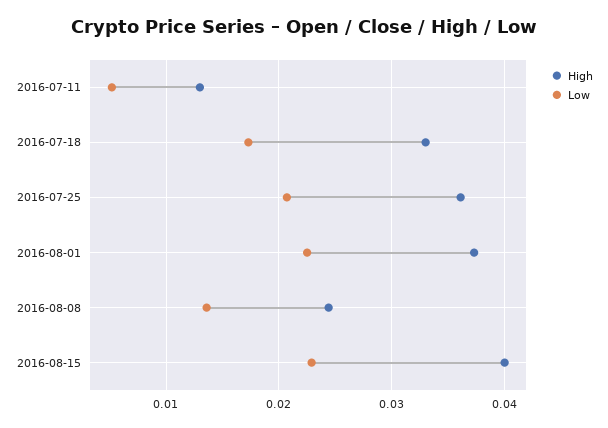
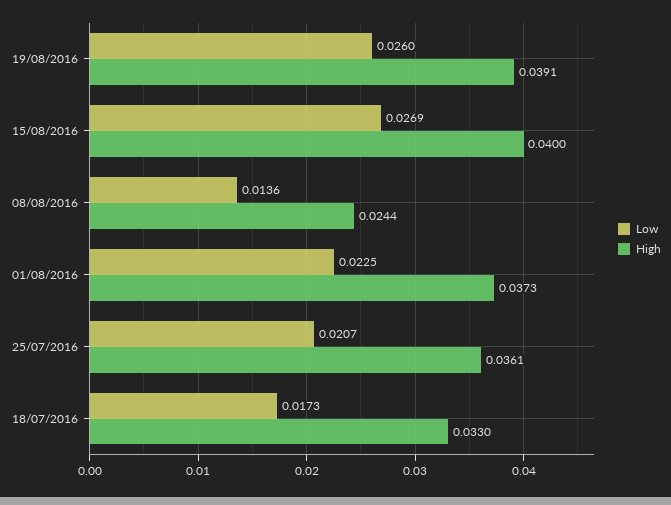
High, 2016-07-11: 0.013 -> none
Low, 2016-07-11: 0.005 -> none
Low, 2016-08-15: 0.023 -> 0.0269
Low, 19/08/2016: none -> 0.026
High, 19/08/2016: none -> 0.0391

